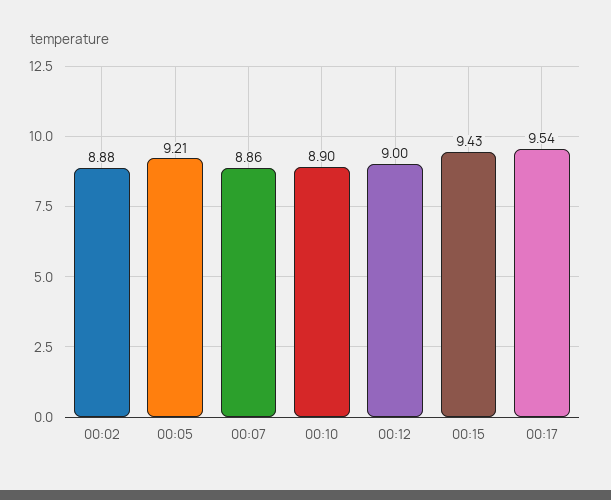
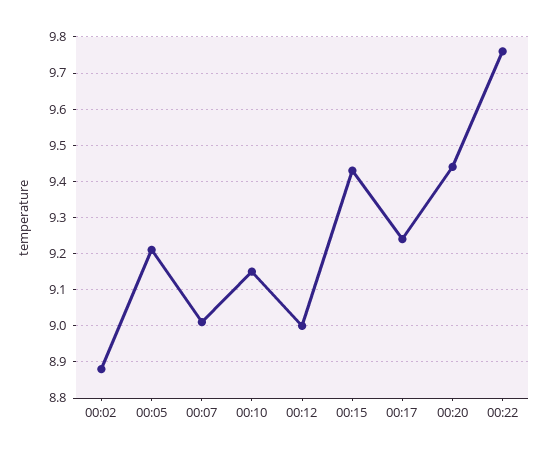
00:07: 8.86 -> 9
00:10: 8.9 -> 9.15
00:17: 9.54 -> 9.25
00:20: none -> 9.45
00:22: none -> 9.75

